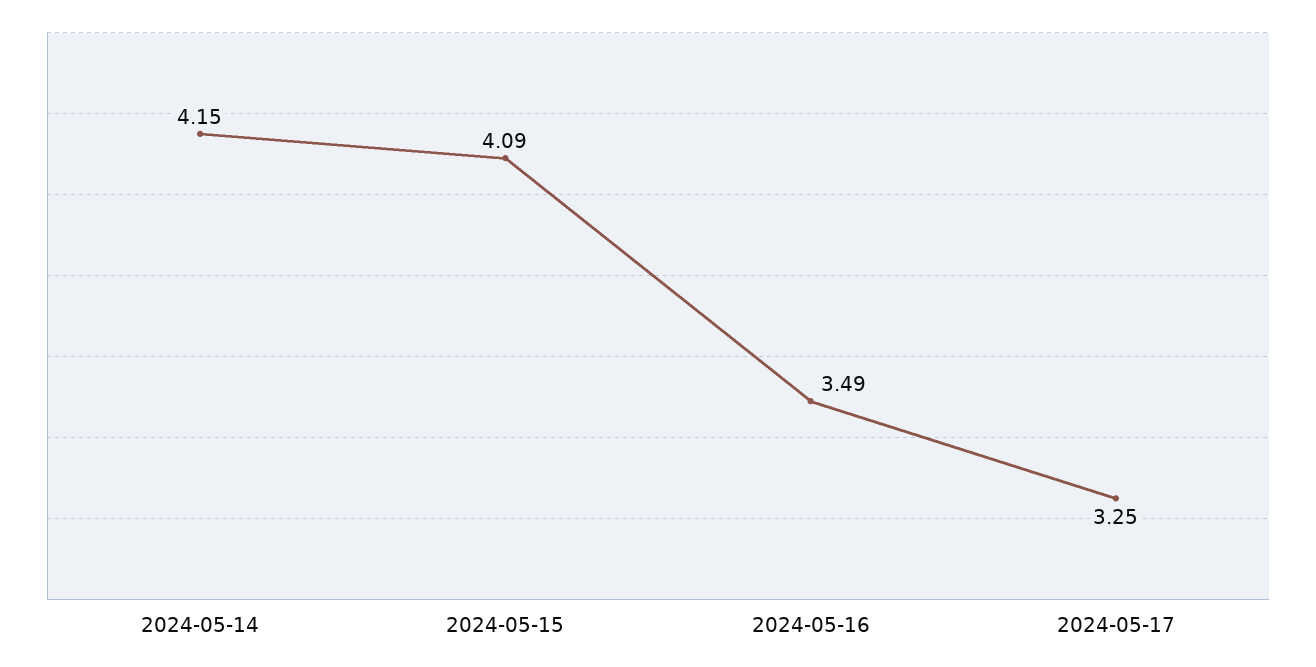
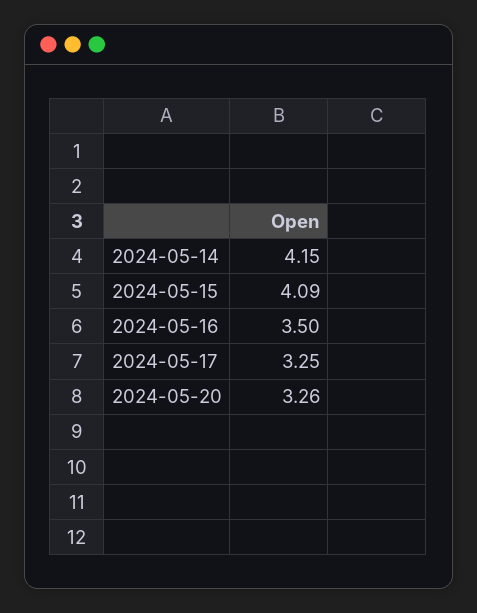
2024-05-16: 3.49 -> 3.5
2024-05-20: none -> 3.26

